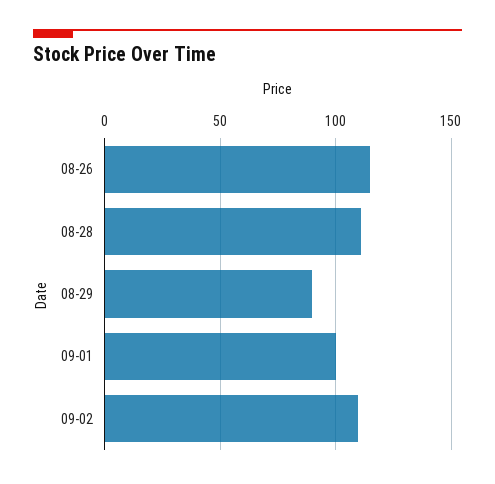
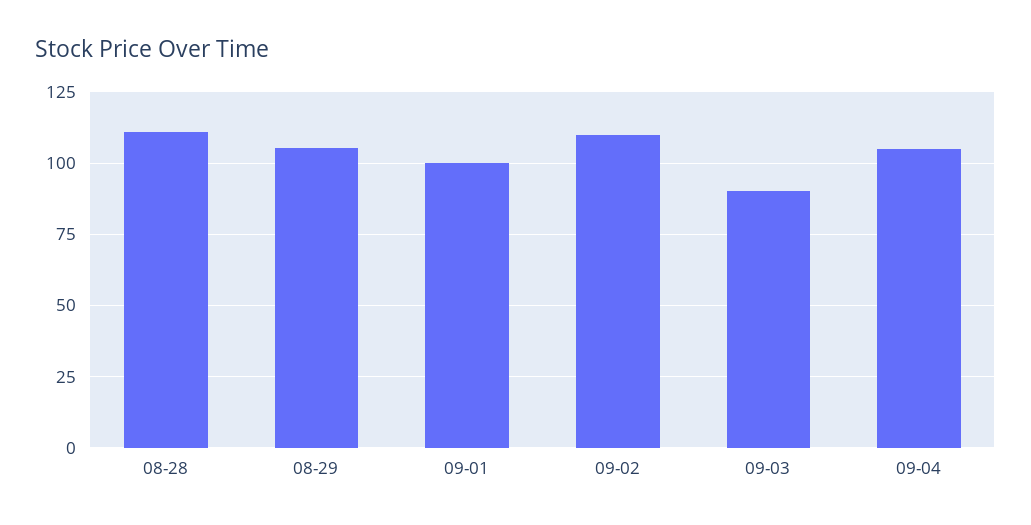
08-26: 115 -> none
08-29: 90 -> 105
09-03: none -> 90
09-04: none -> 105

